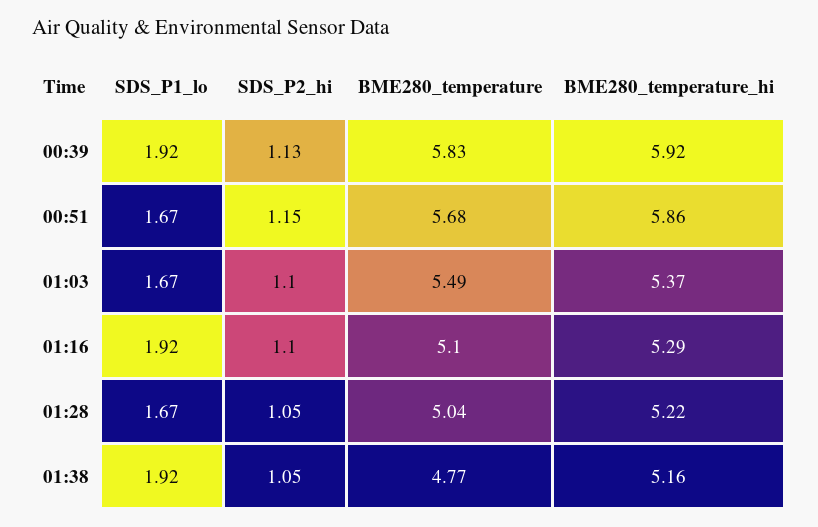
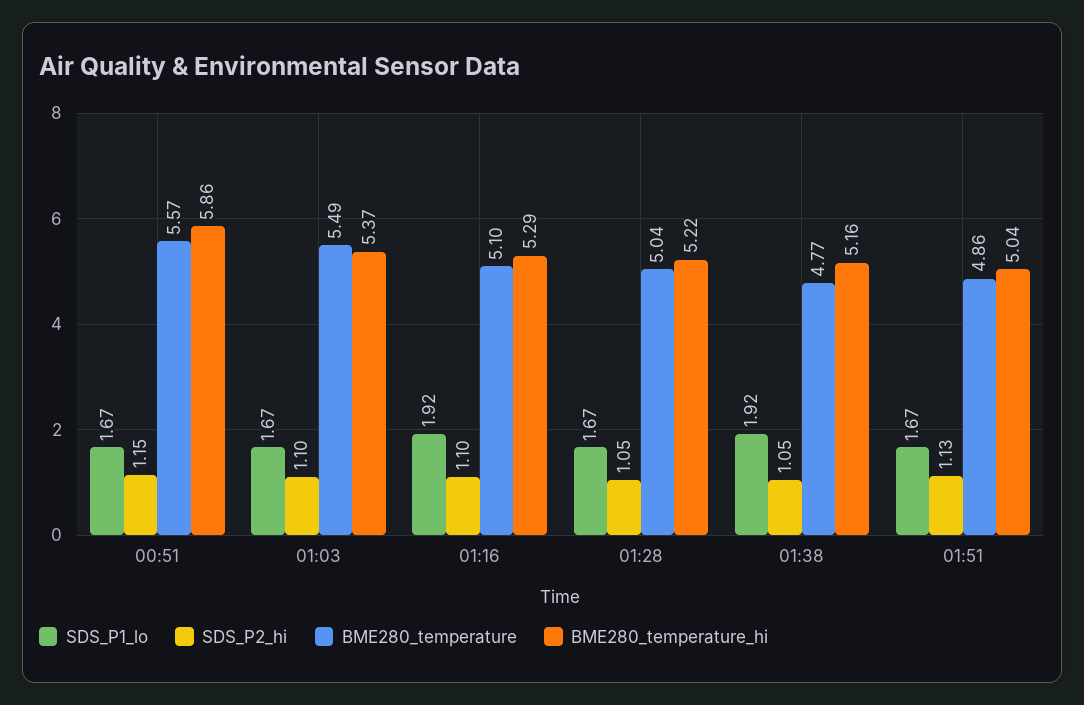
SDS_P1_lo, 00:39: 1.92 -> none
SDS_P2_hi, 00:39: 1.13 -> none
BME280_temperature, 00:39: 5.83 -> none
BME280_temperature_hi, 00:39: 5.92 -> none
BME280_temperature, 00:51: 5.68 -> 5.57
SDS_P1_lo, 01:51: none -> 1.67
SDS_P2_hi, 01:51: none -> 1.13
BME280_temperature, 01:51: none -> 4.86
BME280_temperature_hi, 01:51: none -> 5.04

